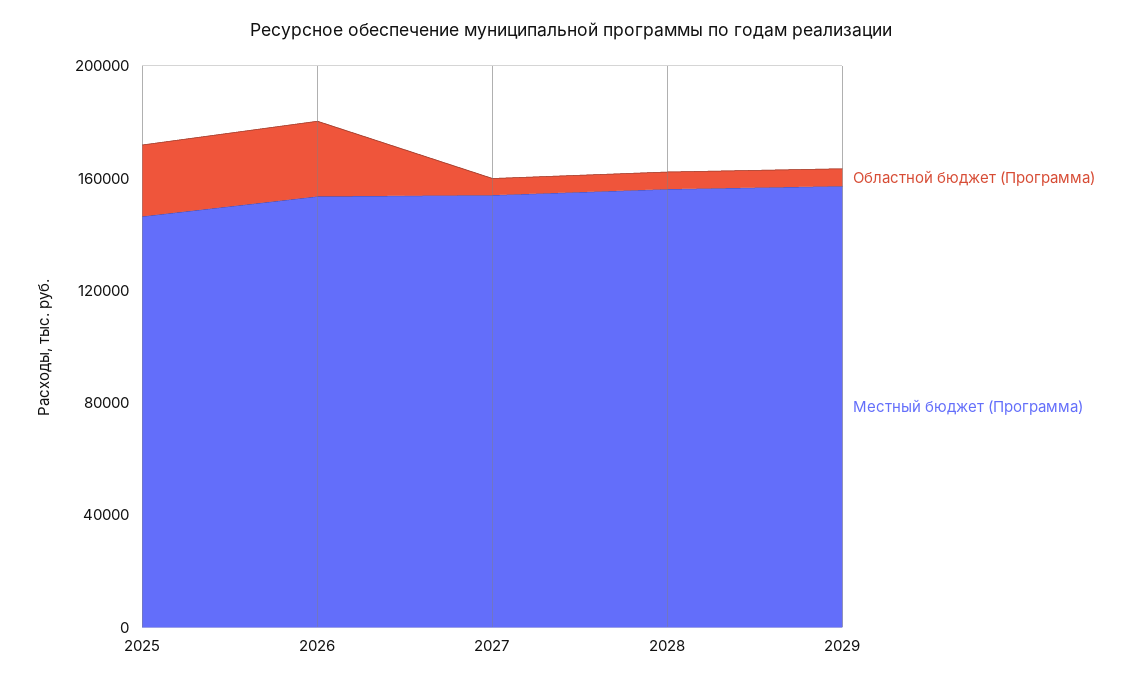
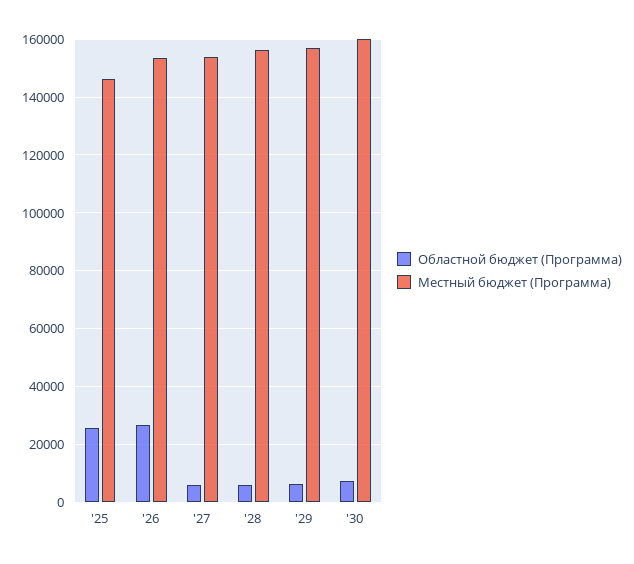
Областной бюджет (Программа), '30: none -> 7500
Местный бюджет (Программа), '30: none -> 160000

